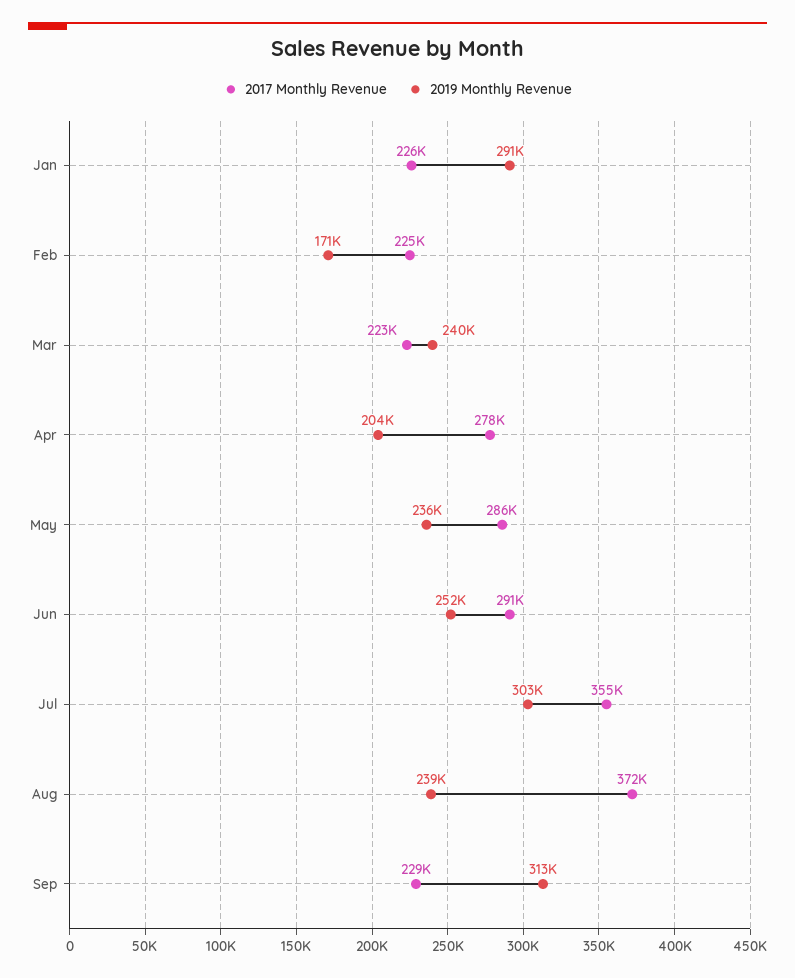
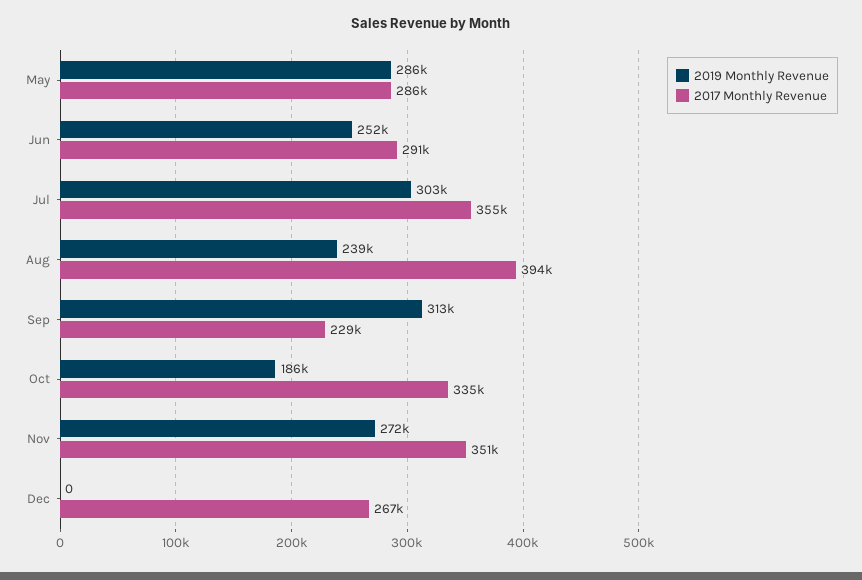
2017 Monthly Revenue, Jan: 226000 -> none
2019 Monthly Revenue, Jan: 291000 -> none
2017 Monthly Revenue, Feb: 225000 -> none
2019 Monthly Revenue, Feb: 171000 -> none
2017 Monthly Revenue, Mar: 223000 -> none
2019 Monthly Revenue, Mar: 240000 -> none
2017 Monthly Revenue, Apr: 278000 -> none
2019 Monthly Revenue, Apr: 204000 -> none
2019 Monthly Revenue, May: 236000 -> 286000
2017 Monthly Revenue, Aug: 372000 -> 394000
2019 Monthly Revenue, Oct: none -> 186000
2017 Monthly Revenue, Oct: none -> 335000
2019 Monthly Revenue, Nov: none -> 272000
2017 Monthly Revenue, Nov: none -> 351000
2019 Monthly Revenue, Dec: none -> 0
2017 Monthly Revenue, Dec: none -> 267000

